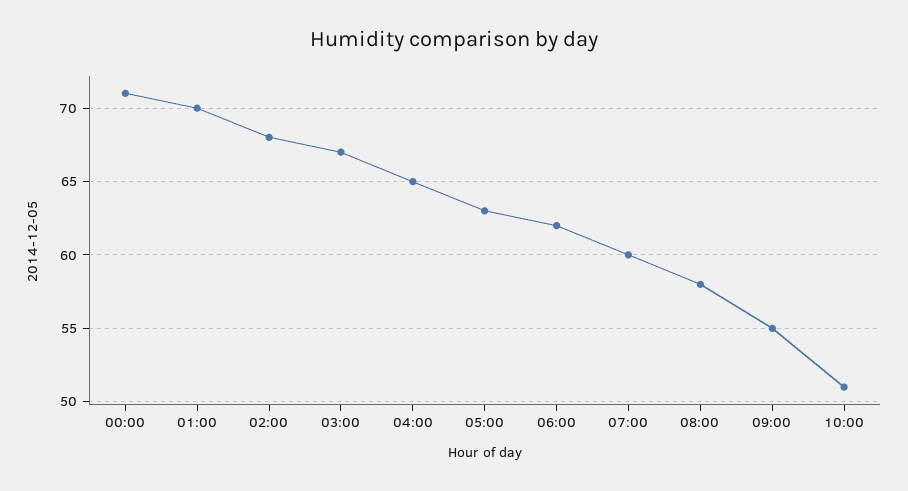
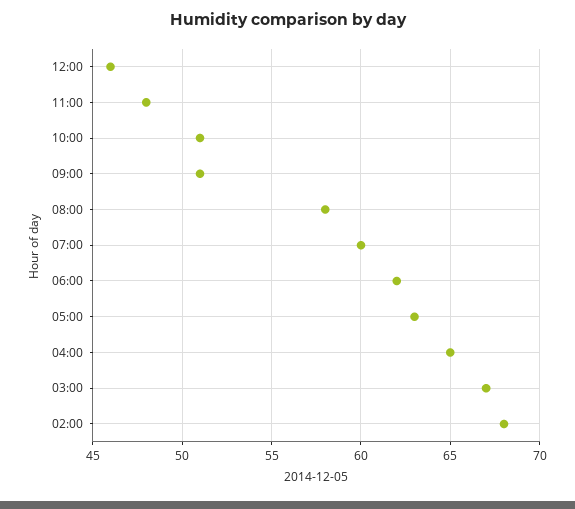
00:00: 71 -> none
01:00: 70 -> none
09:00: 55 -> 51
12:00: none -> 46
11:00: none -> 48

